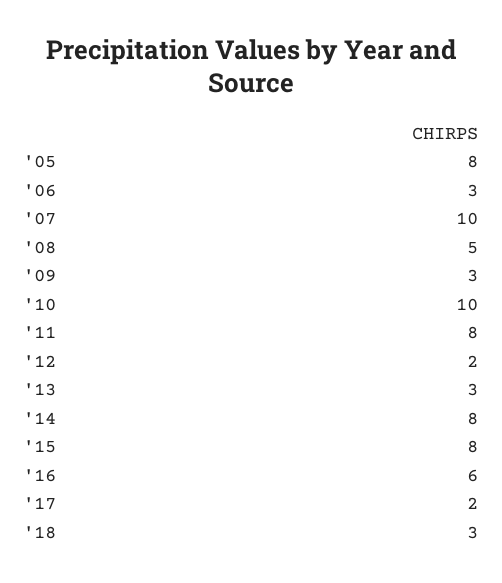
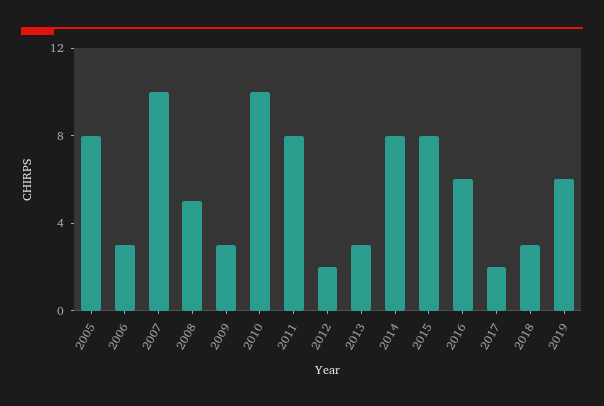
2019: none -> 6

